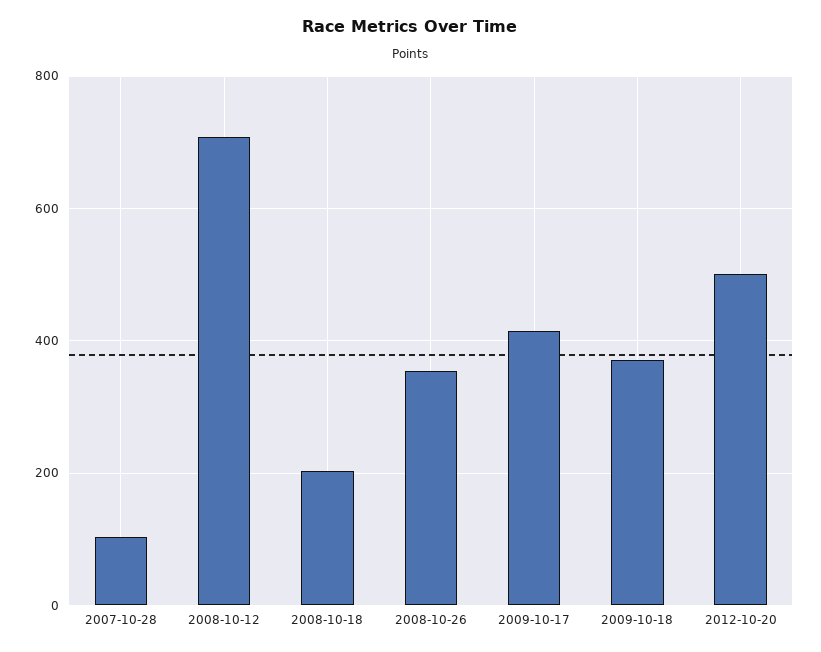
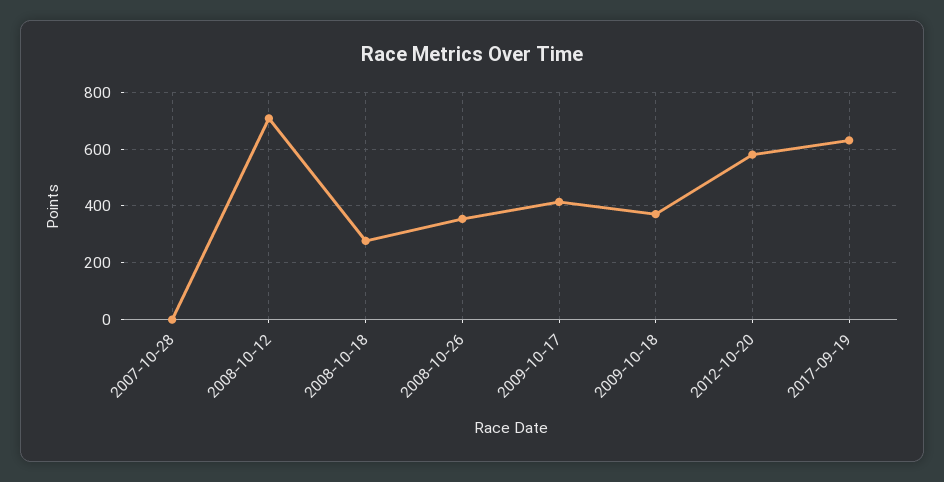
2007-10-28: 100 -> 0
2008-10-18: 200 -> 275
2012-10-20: 500 -> 575
2017-09-19: none -> 625

